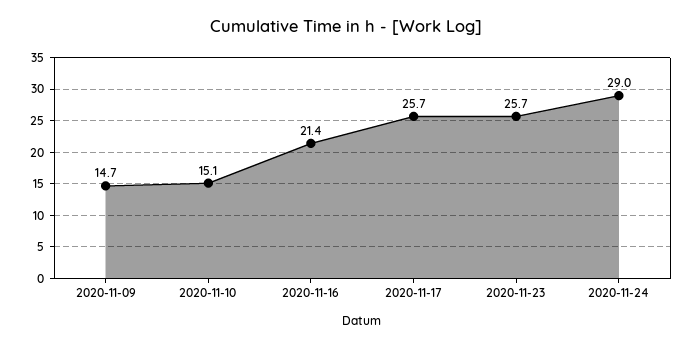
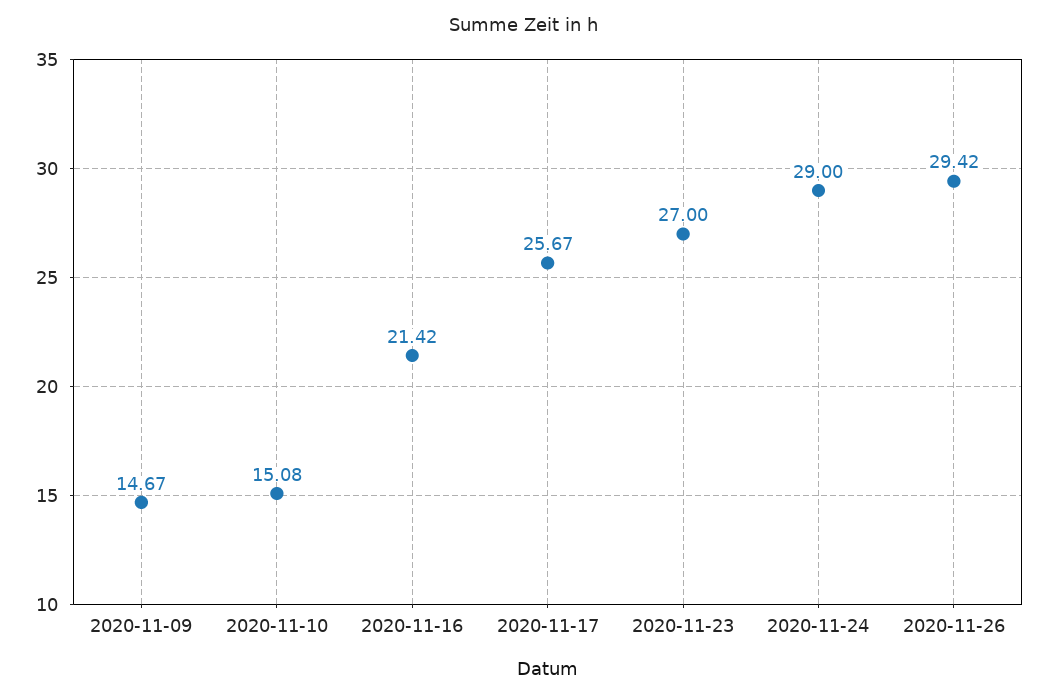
2020-11-23: 25.7 -> 27
2020-11-26: none -> 29.42

